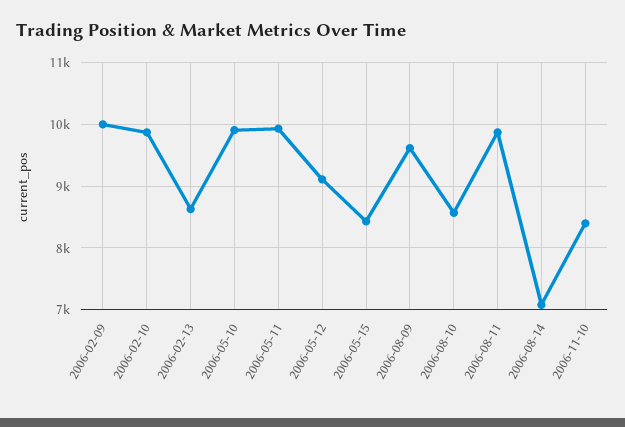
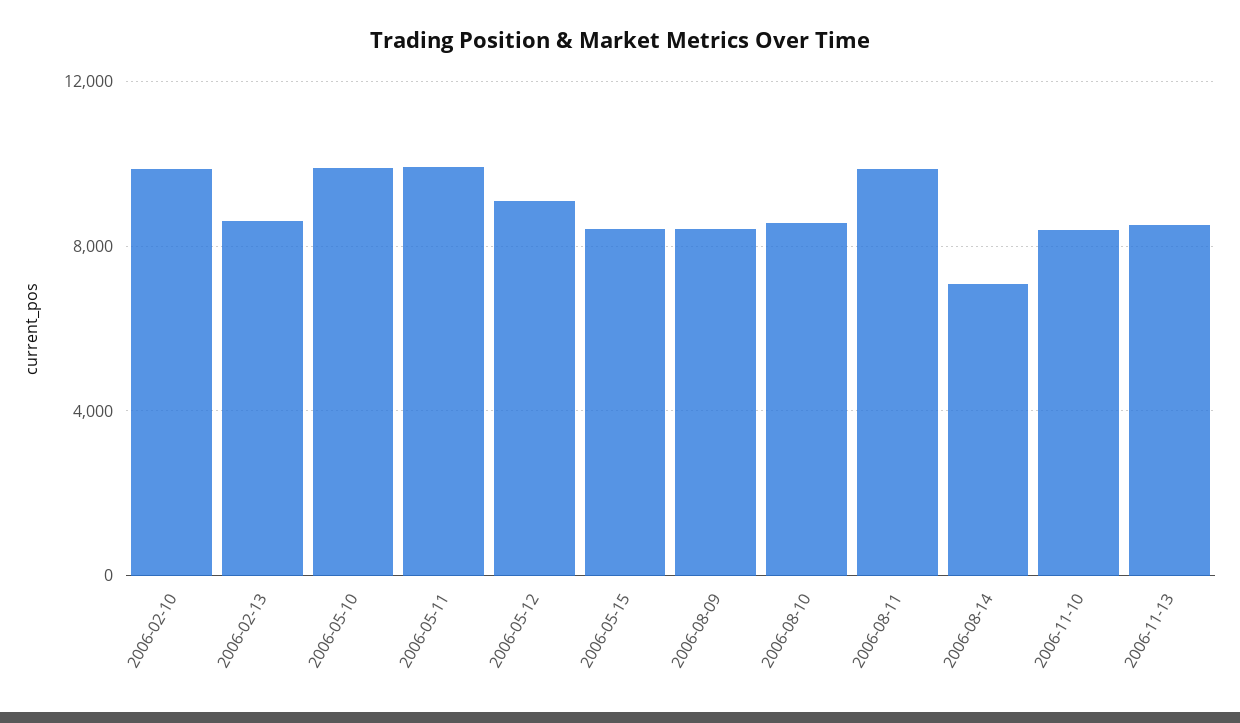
2006-02-09: 10000 -> none
2006-08-09: 9600 -> 8500
2006-11-13: none -> 8500

